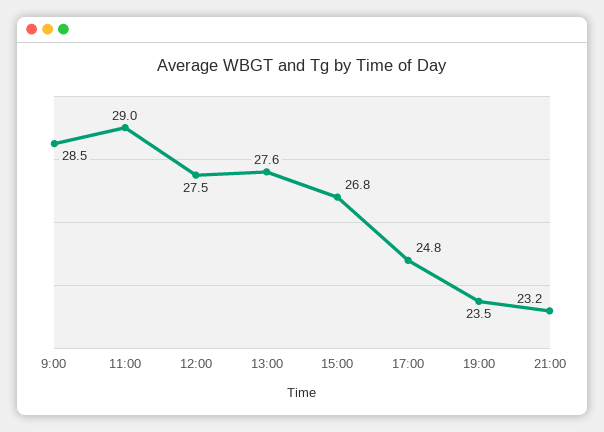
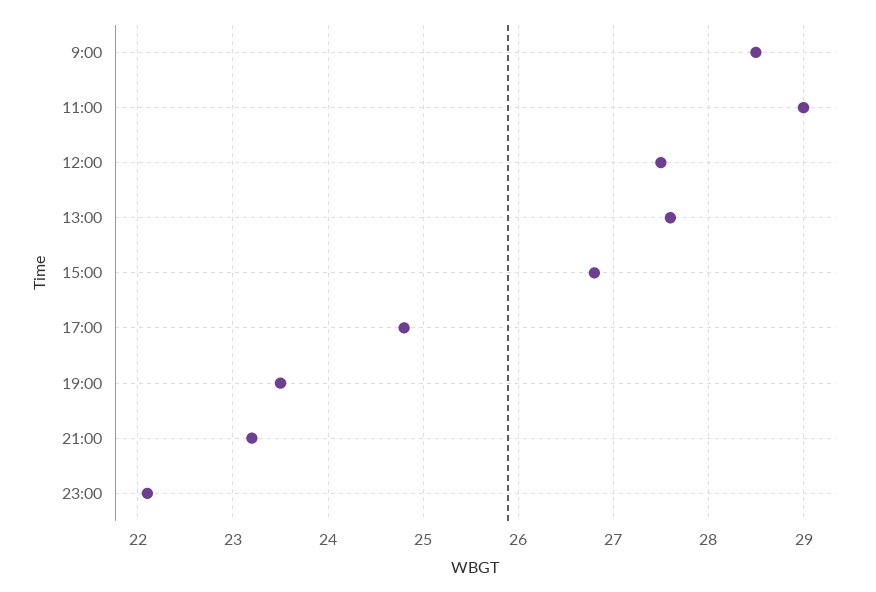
23:00: none -> 22.1

